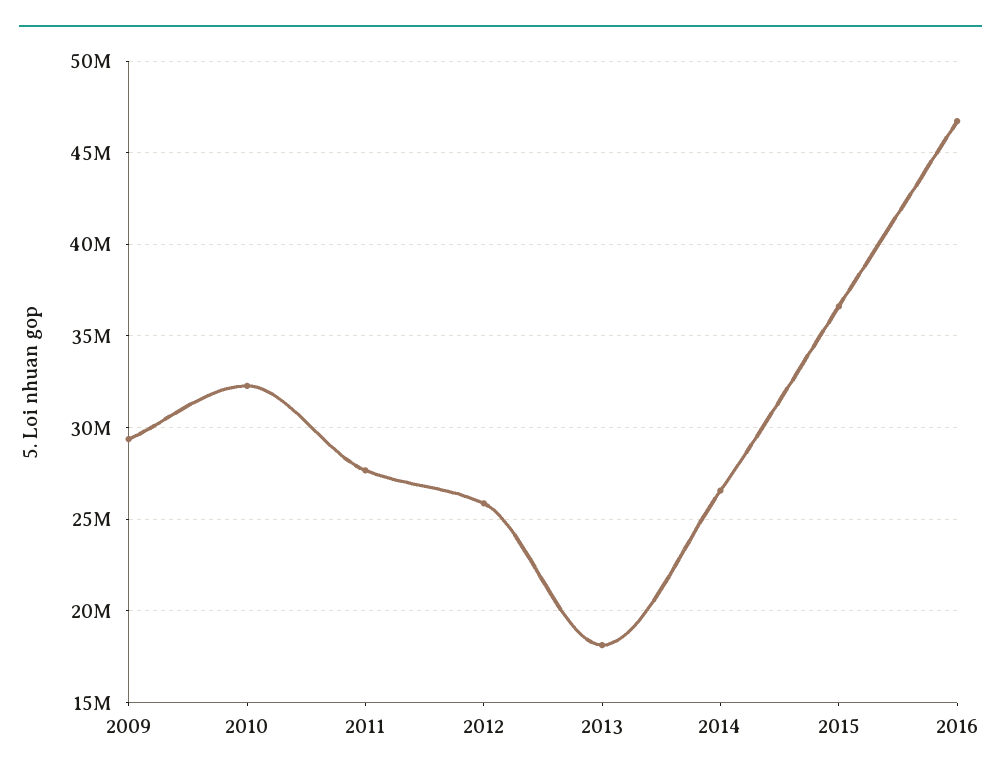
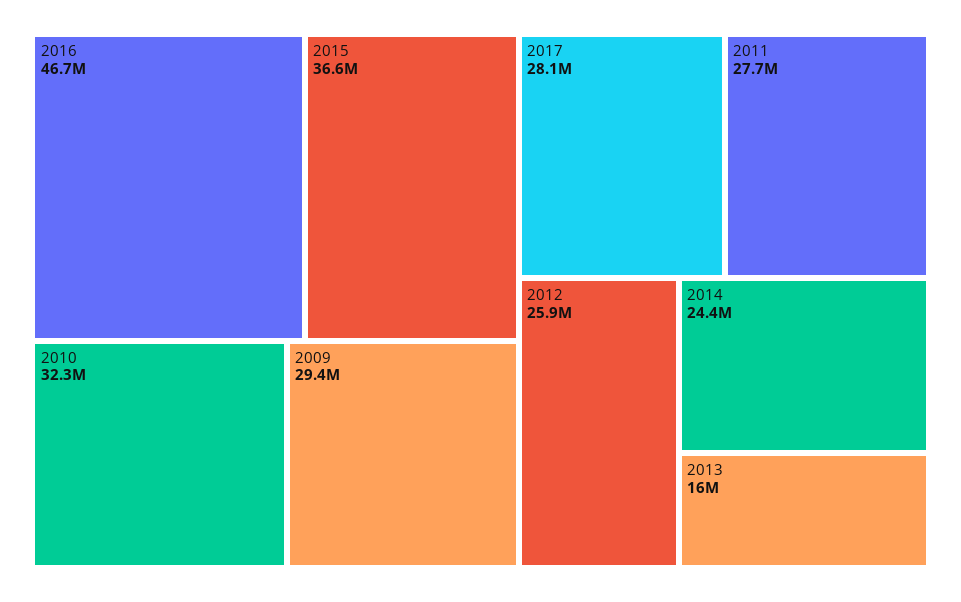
2013: 18000000 -> 16000000
2014: 26500000 -> 24400000
2017: none -> 28100000

